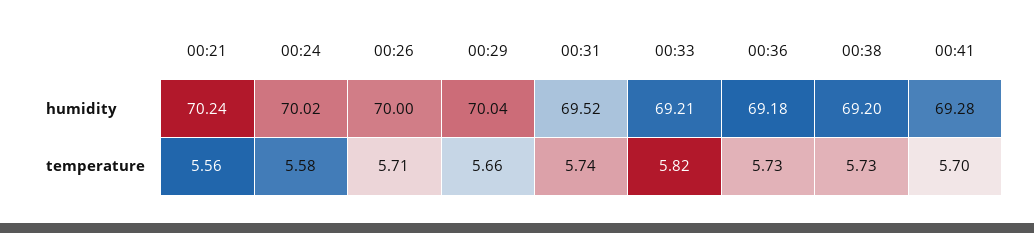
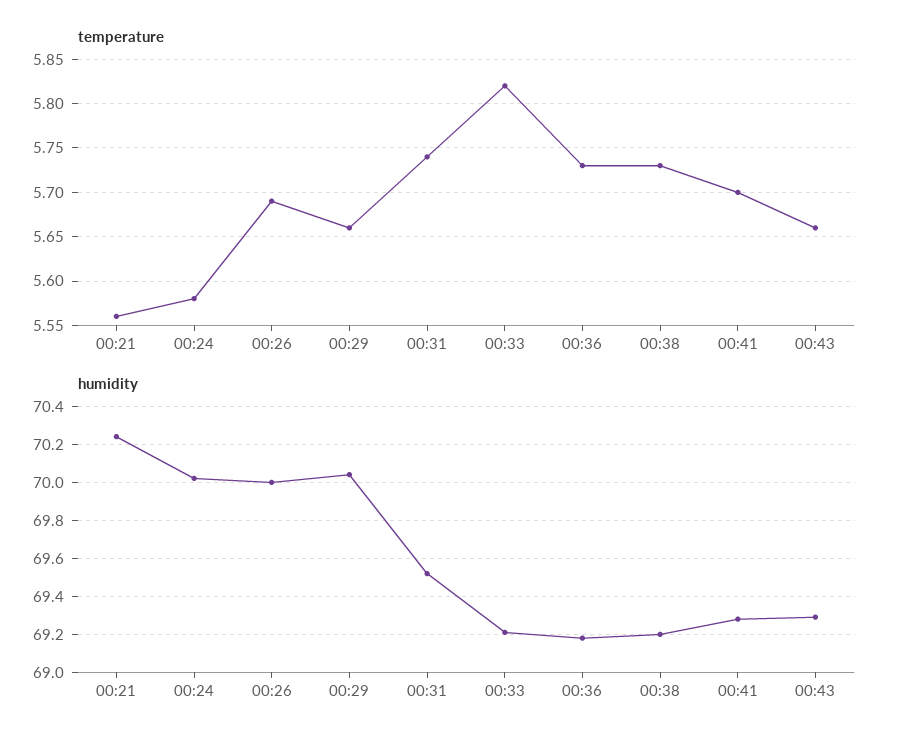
temperature, 00:26: 5.71 -> 5.69
temperature, 00:43: none -> 5.66
humidity, 00:43: none -> 69.3

